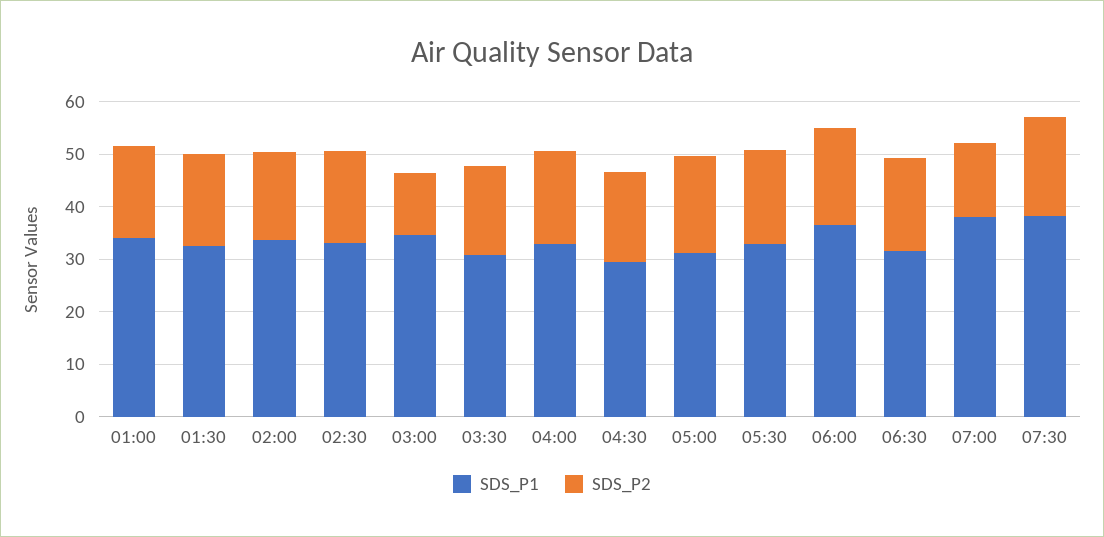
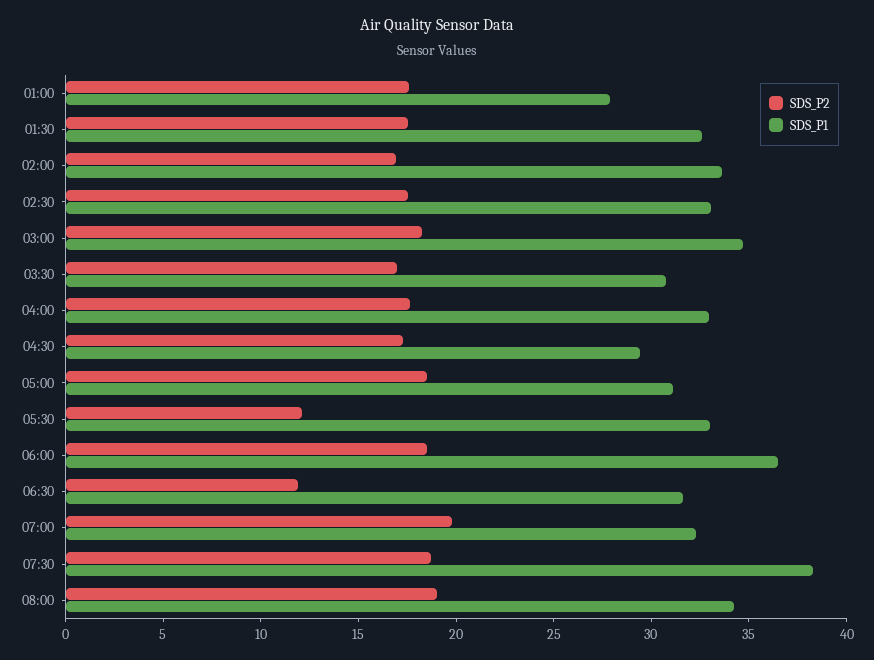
SDS_P1, 01:00: 34 -> 28
SDS_P2, 03:00: 12 -> 18
SDS_P2, 05:30: 18 -> 12
SDS_P2, 06:30: 18 -> 12
SDS_P1, 07:00: 38 -> 32
SDS_P2, 07:00: 14 -> 20
SDS_P2, 08:00: none -> 19
SDS_P1, 08:00: none -> 34

